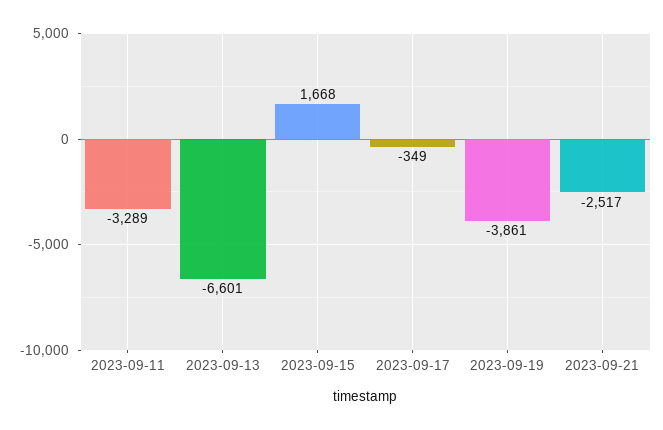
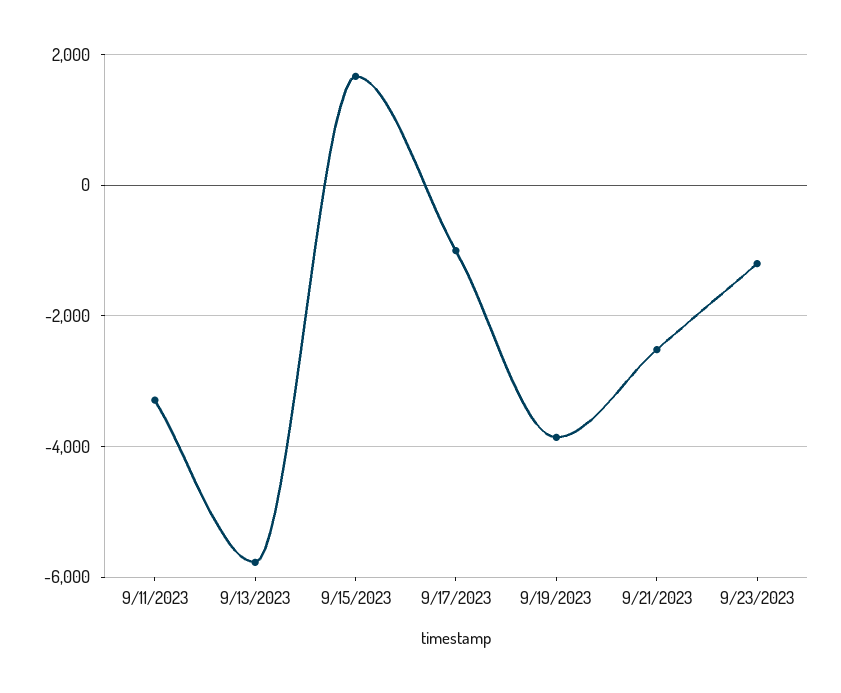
2023-09-13: -6601 -> -5800
2023-09-17: -349 -> -1000
9/23/2023: none -> -1200

